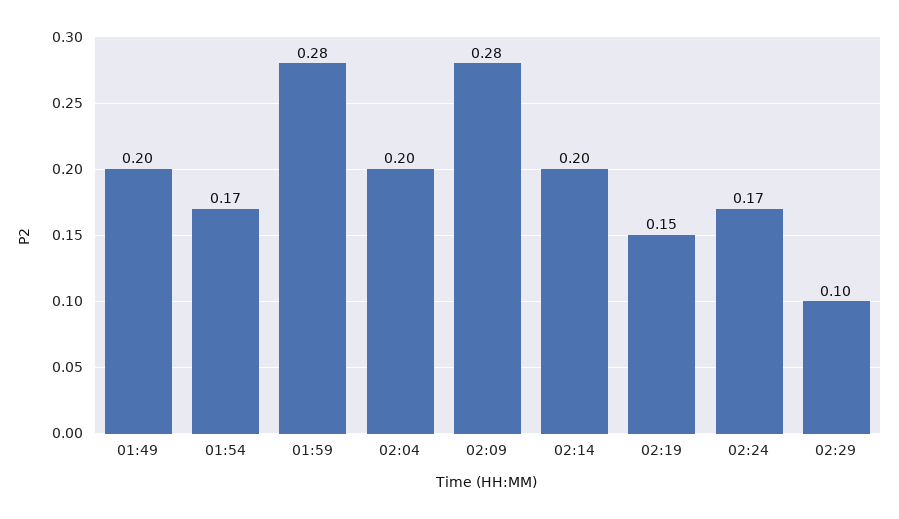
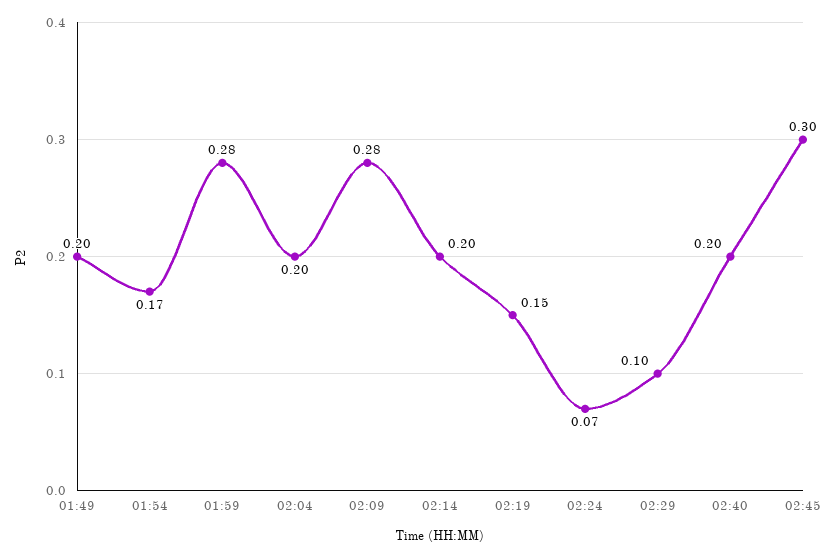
02:24: 0.17 -> 0.07
02:40: none -> 0.2
02:45: none -> 0.3

